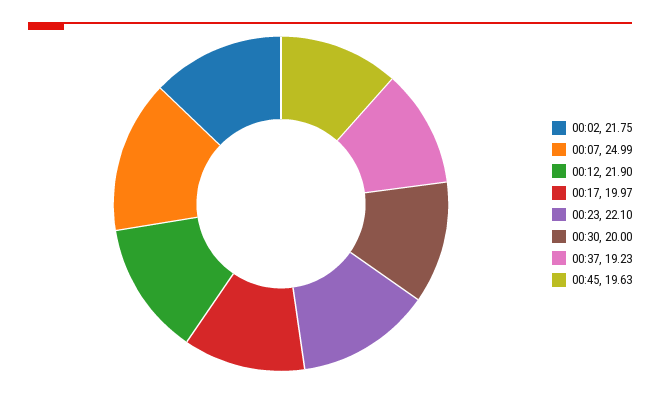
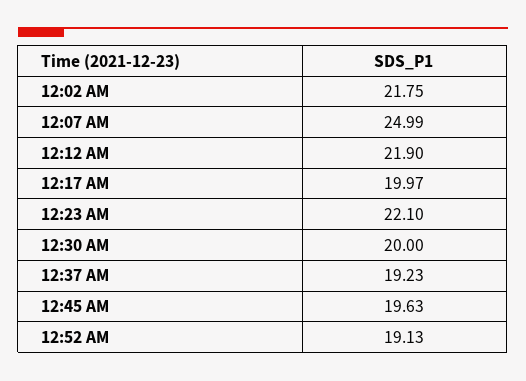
12:52 AM: none -> 19.13

